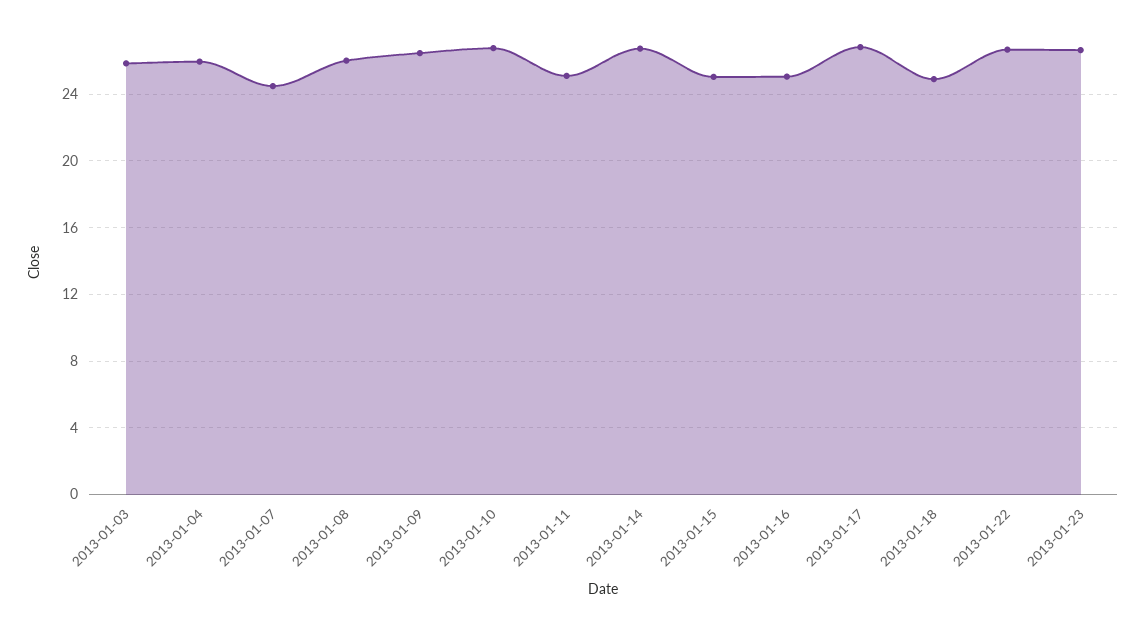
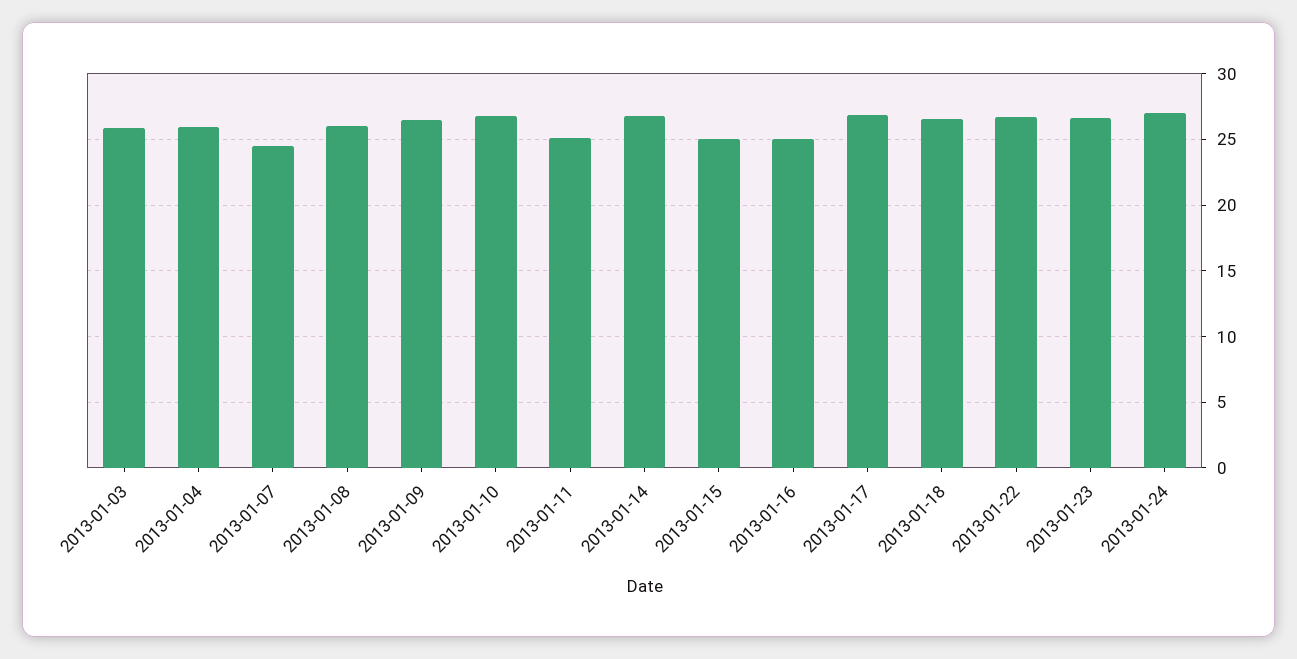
2013-01-18: 25 -> 26.5
2013-01-24: none -> 27

